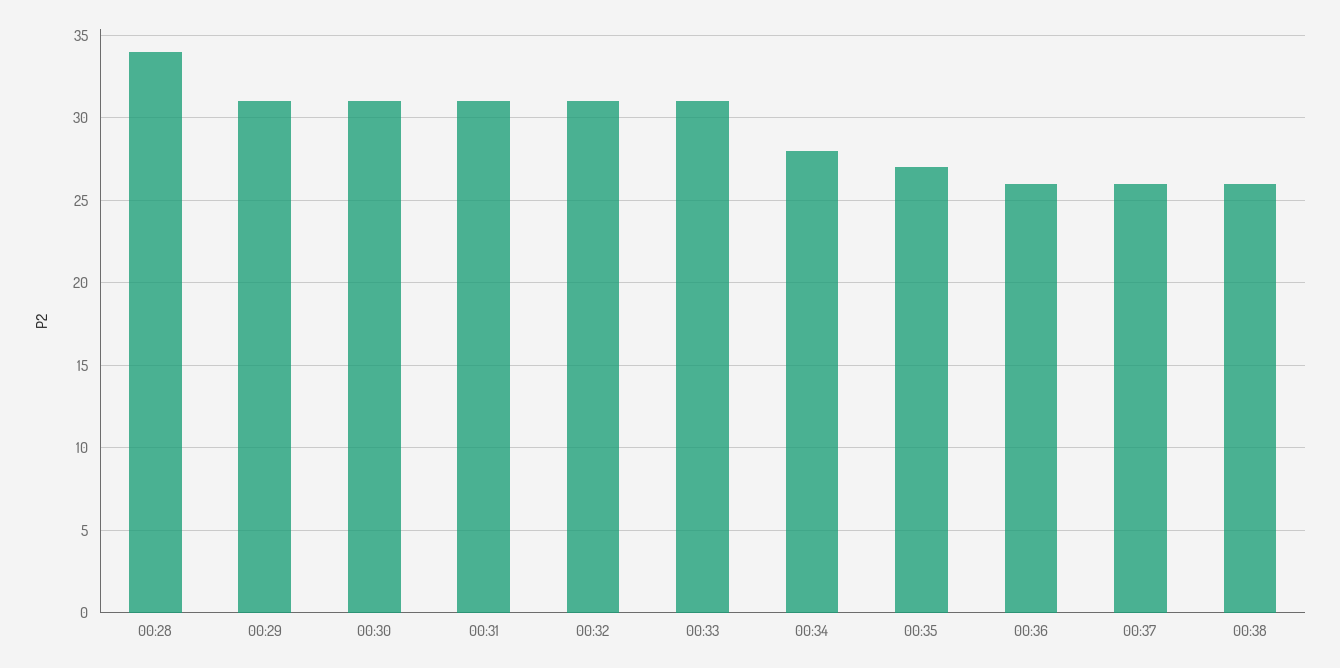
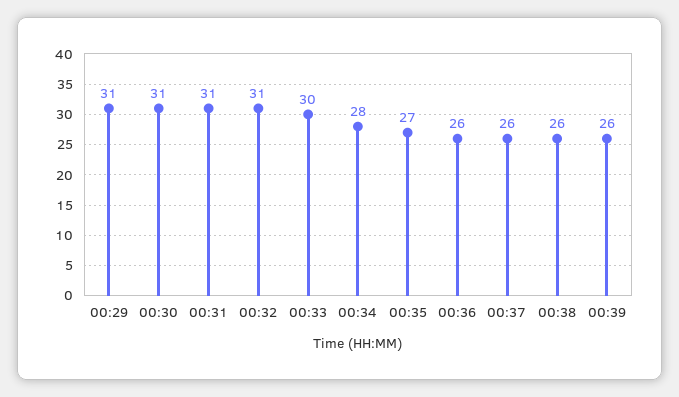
00:28: 34 -> none
00:33: 31 -> 30
00:39: none -> 26

